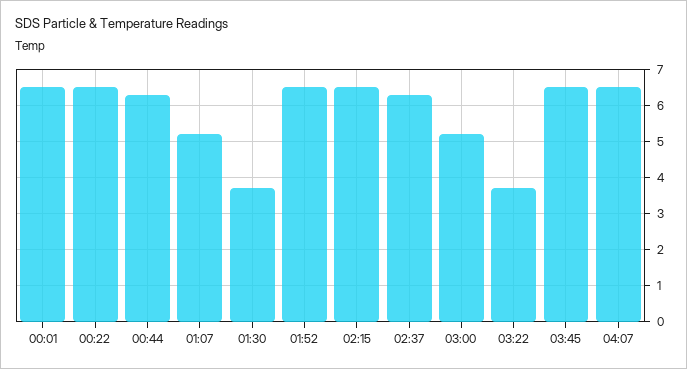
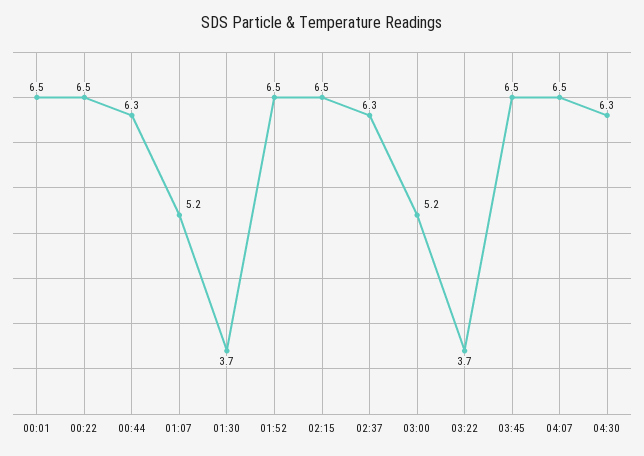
04:30: none -> 6.3

